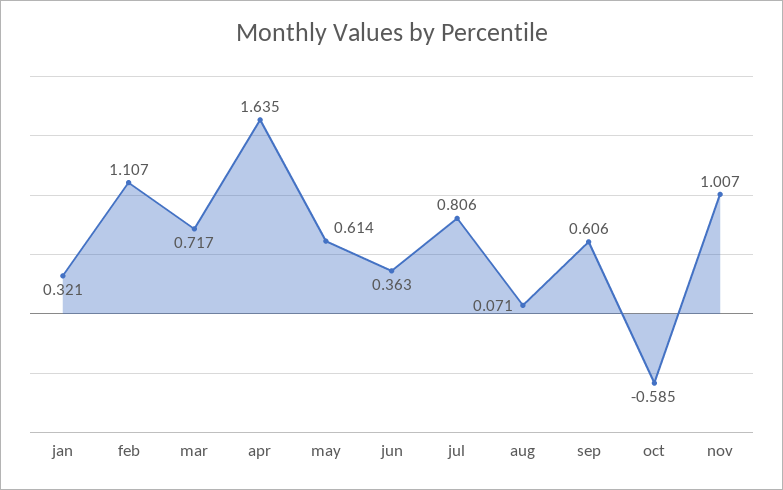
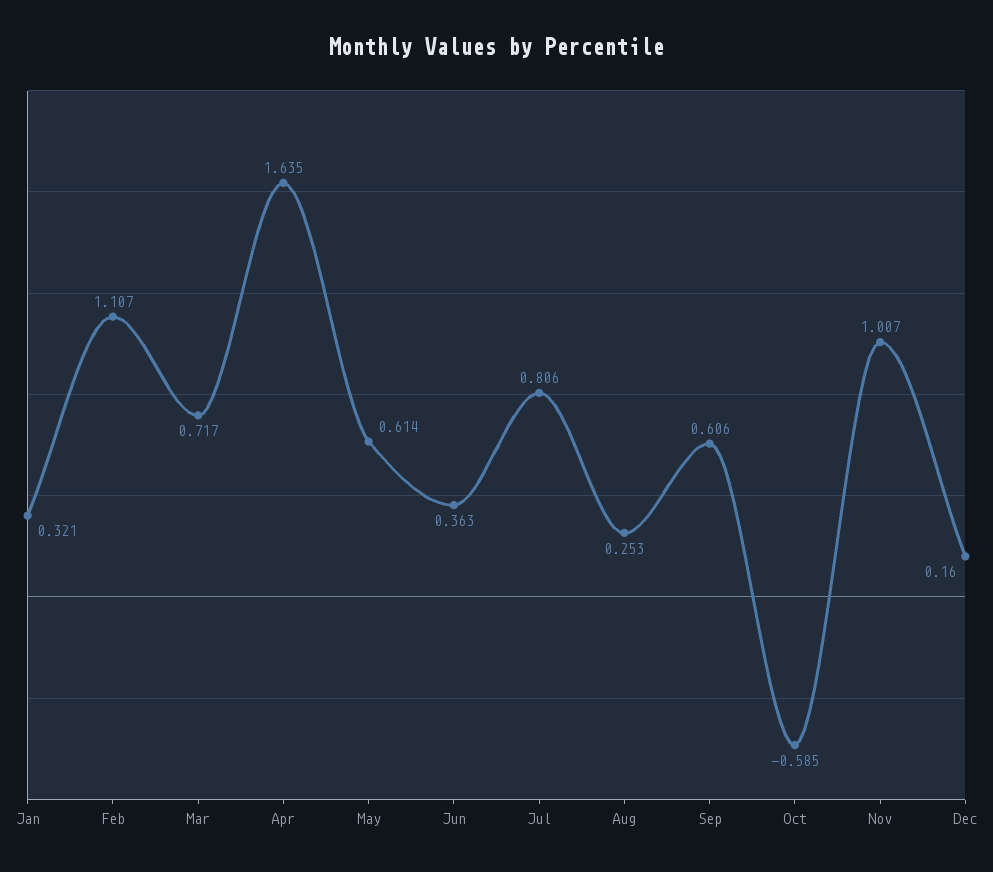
aug: 0.071 -> 0.253
Dec: none -> 0.16

